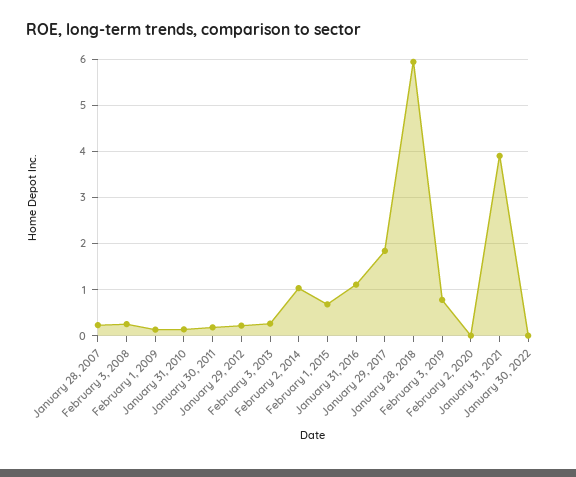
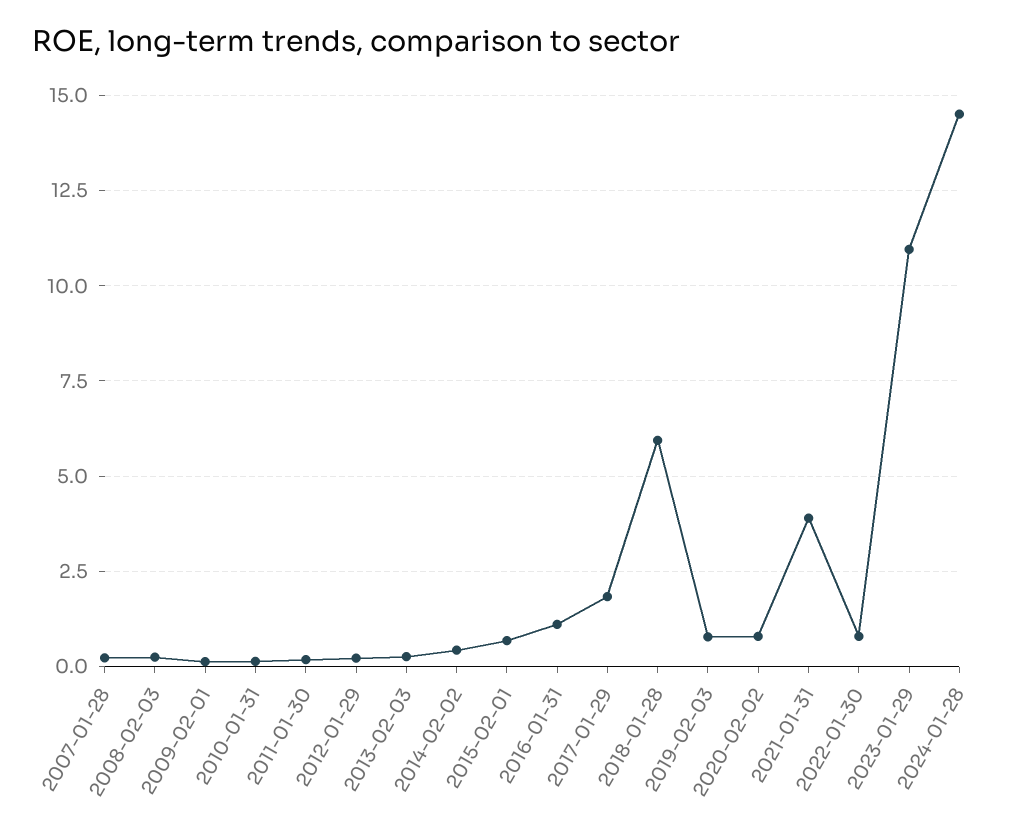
February 2, 2014: 1 -> 0.5
February 2, 2020: 0 -> 0.75
January 30, 2022: 0 -> 0.75
2023-01-29: none -> 11
2024-01-28: none -> 14.5

